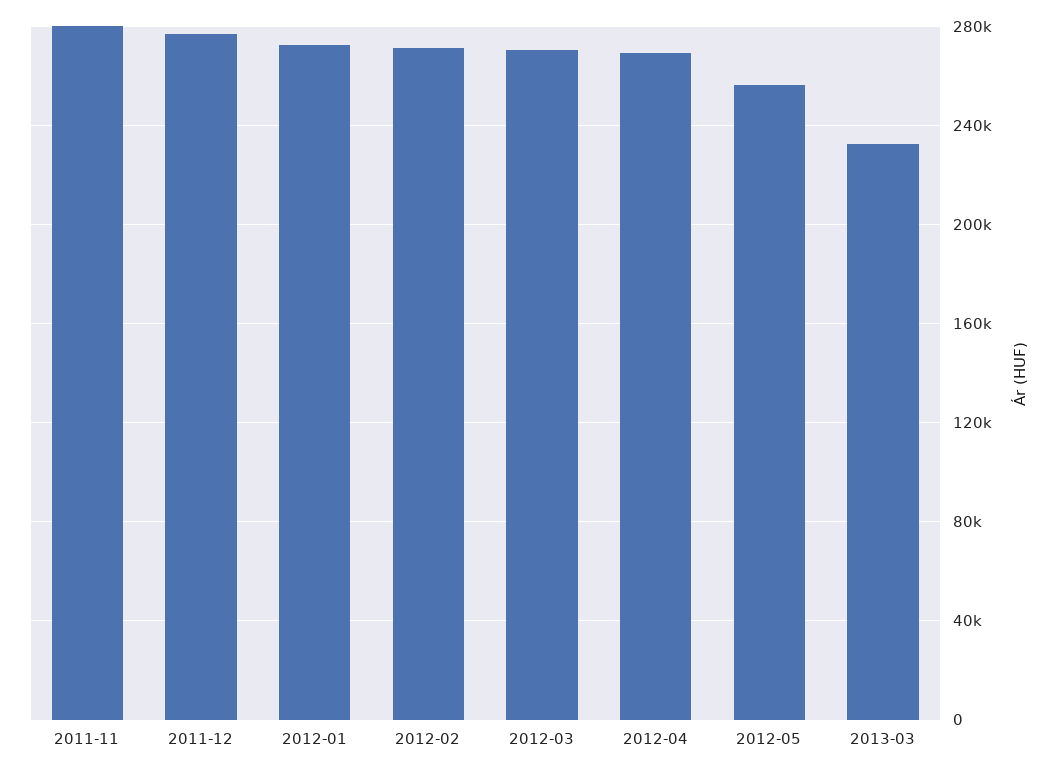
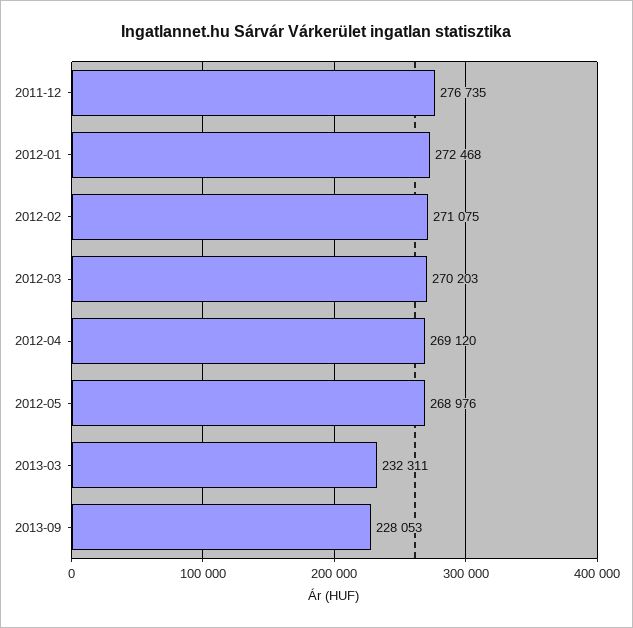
2011-11: 280000 -> none
2012-05: 255000 -> 268976
2013-09: none -> 228053

